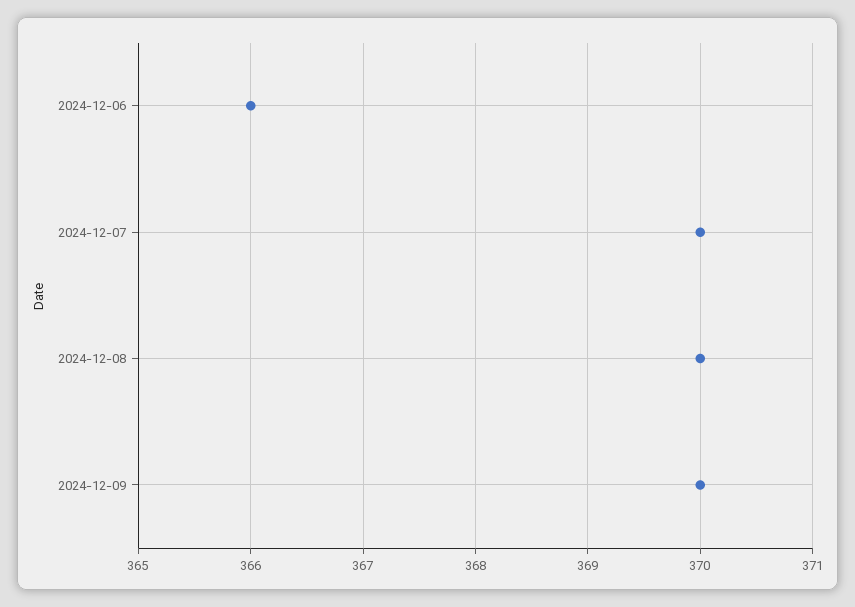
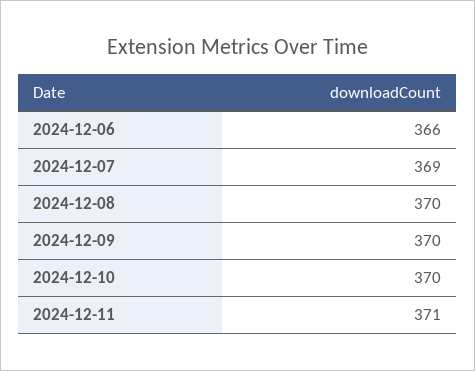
2024-12-07: 370 -> 369
2024-12-10: none -> 370
2024-12-11: none -> 371

